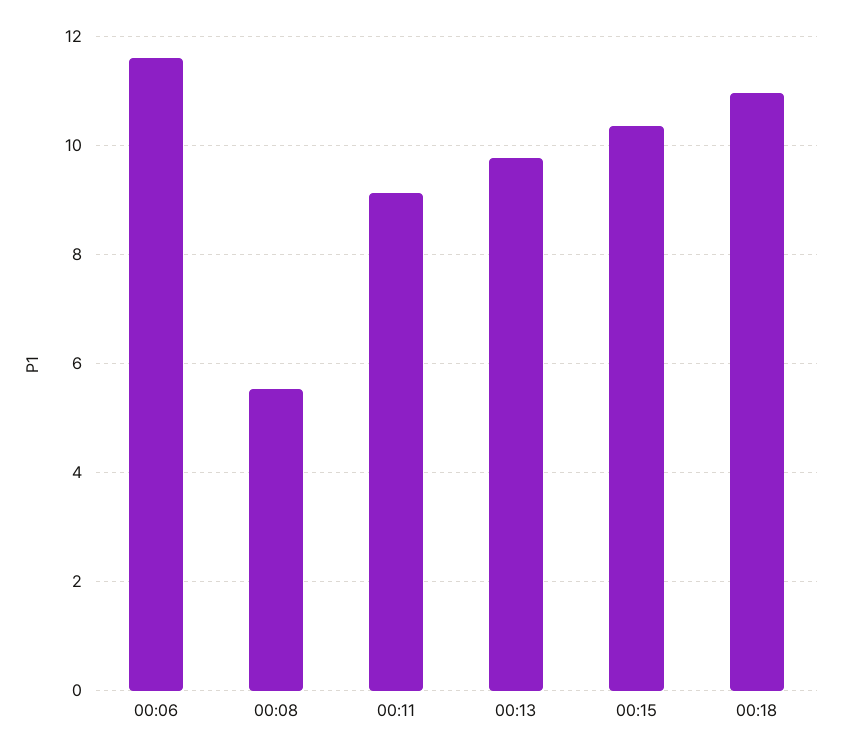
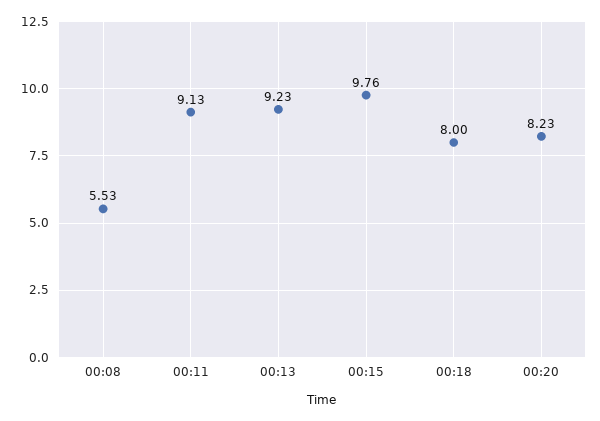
00:06: 11.6 -> none
00:13: 9.8 -> 9.23
00:15: 10.4 -> 9.76
00:18: 11 -> 8
00:20: none -> 8.23

